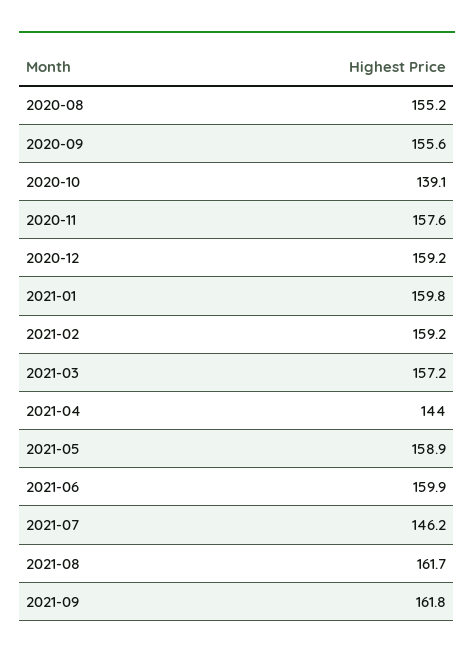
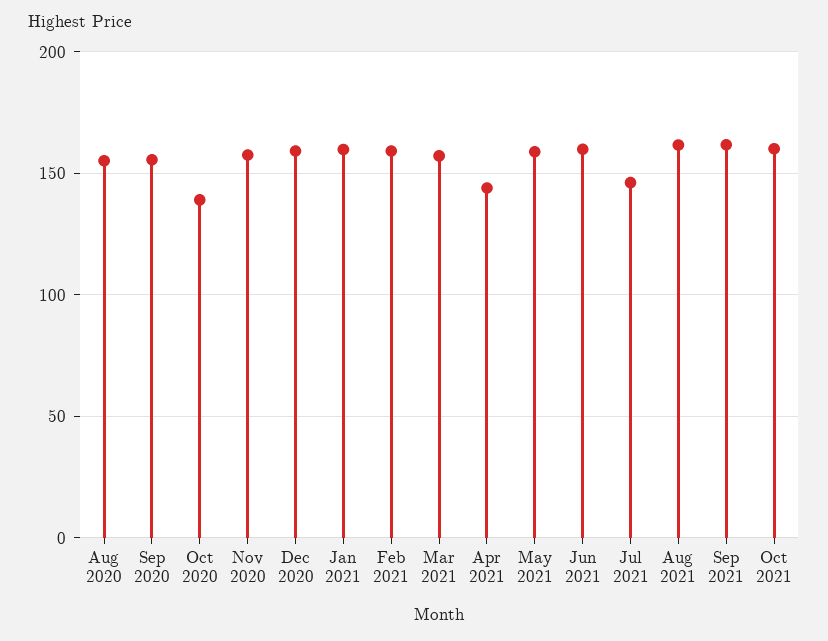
Oct 2021: none -> 160

